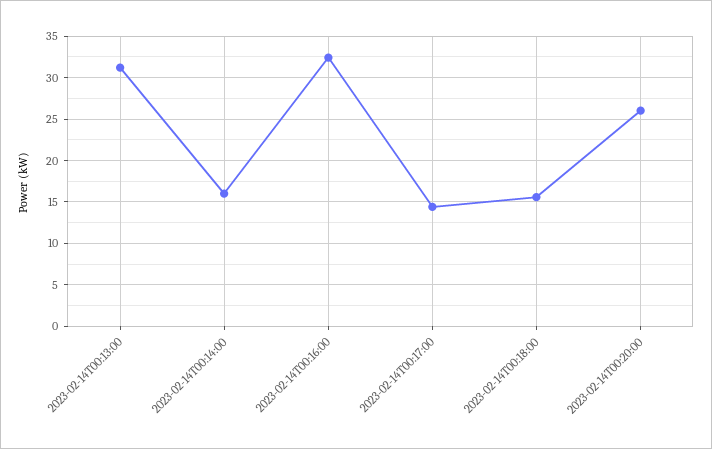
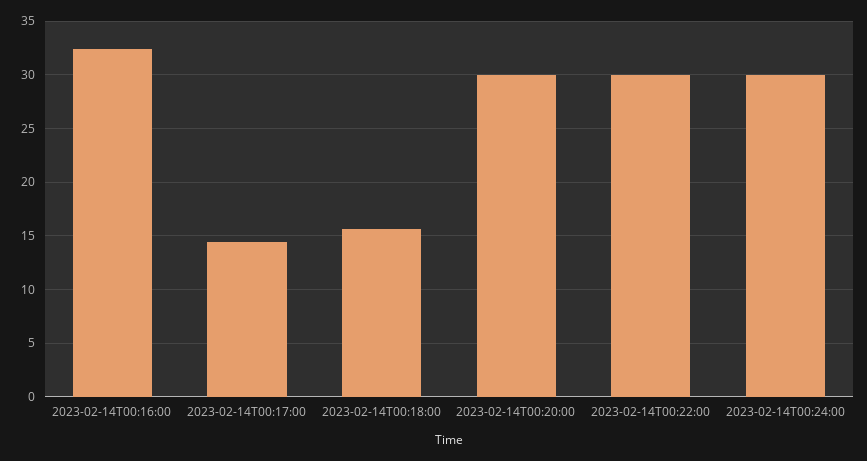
2023-02-14T00:13:00: 31 -> none
2023-02-14T00:14:00: 16 -> none
2023-02-14T00:20:00: 26 -> 30
2023-02-14T00:22:00: none -> 30
2023-02-14T00:24:00: none -> 30

